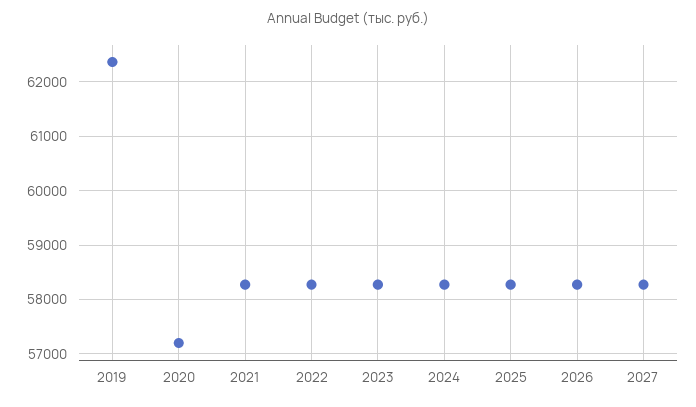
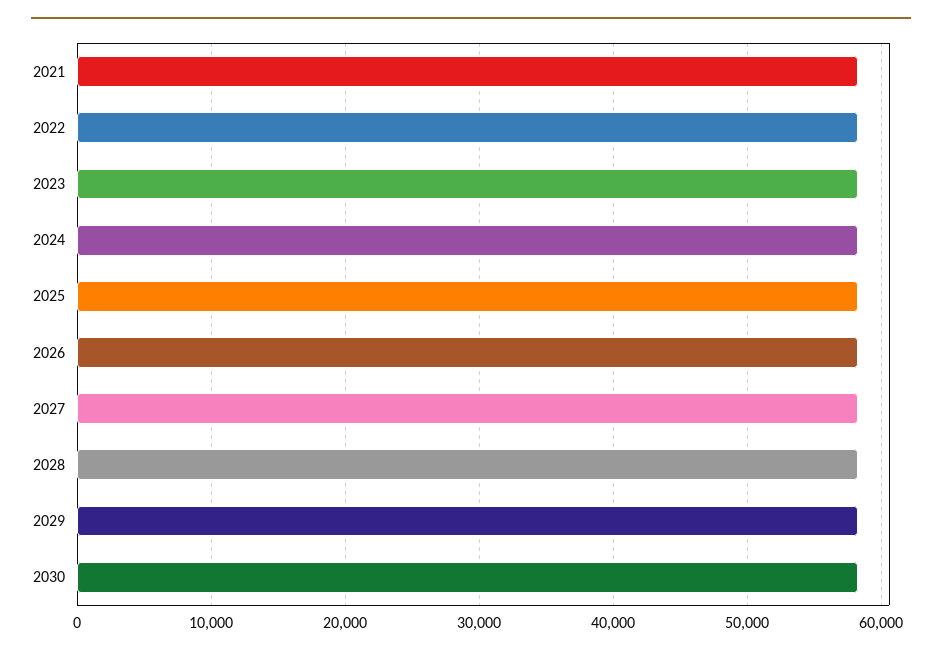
2019: 62400 -> none
2020: 57200 -> none
2028: none -> 58000
2029: none -> 58000
2030: none -> 58000

